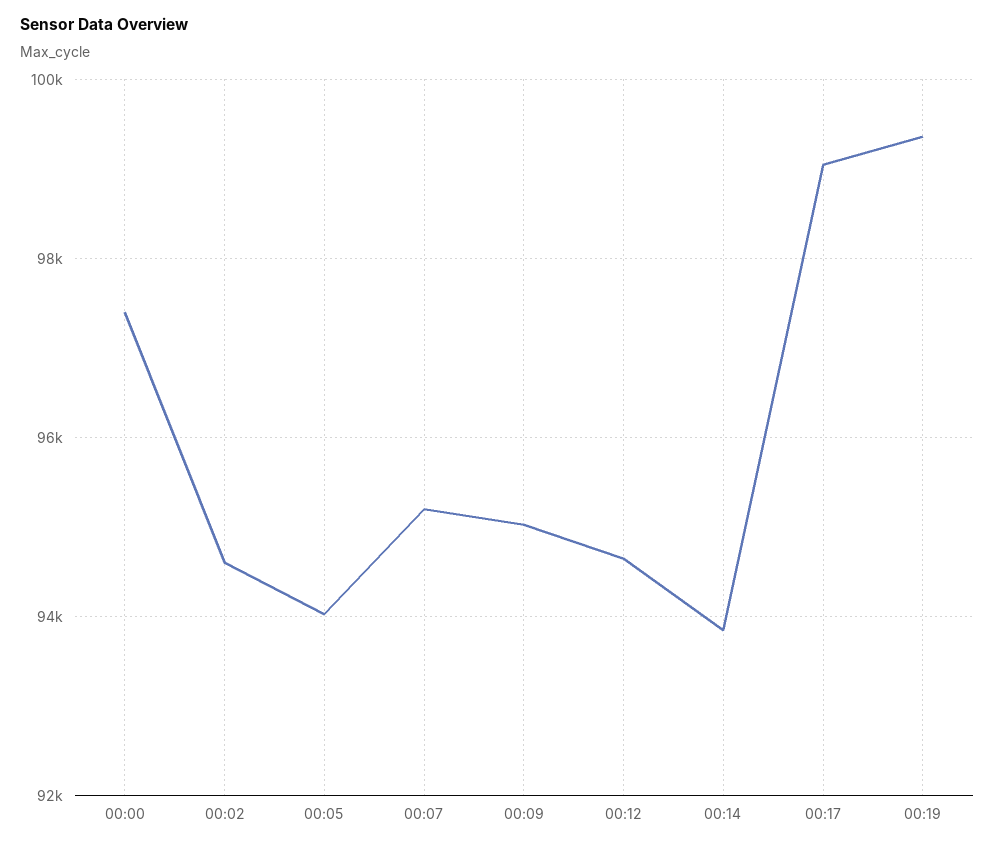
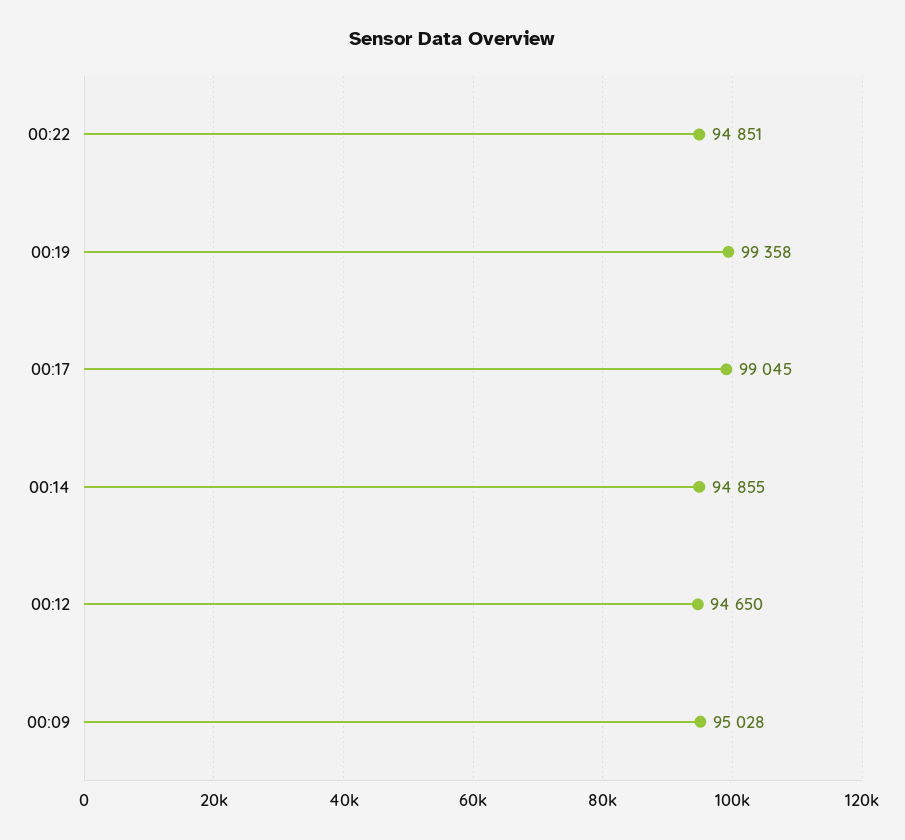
00:00: 97400 -> none
00:02: 94600 -> none
00:05: 94000 -> none
00:07: 95200 -> none
00:14: 93800 -> 94855
00:22: none -> 94851

